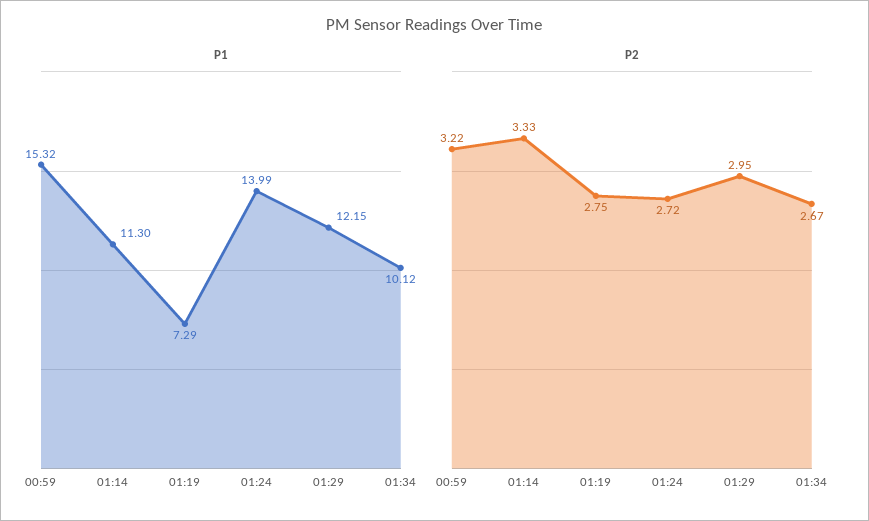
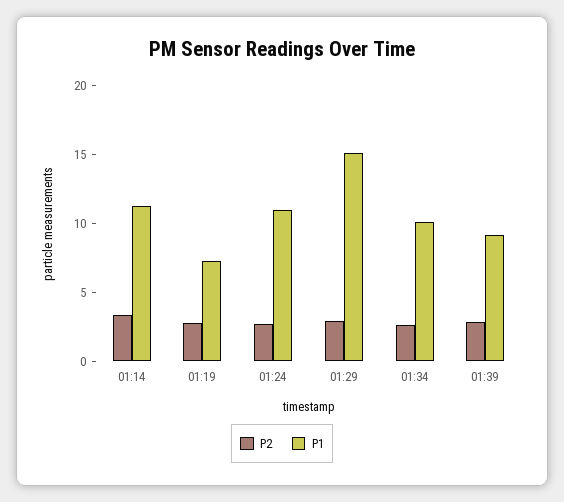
P1, 00:59: 15.32 -> none
P1, 01:24: 13.99 -> 11
P1, 01:29: 12.15 -> 15
P2, 00:59: 3.22 -> none
P2, 01:39: none -> 3
P1, 01:39: none -> 9

